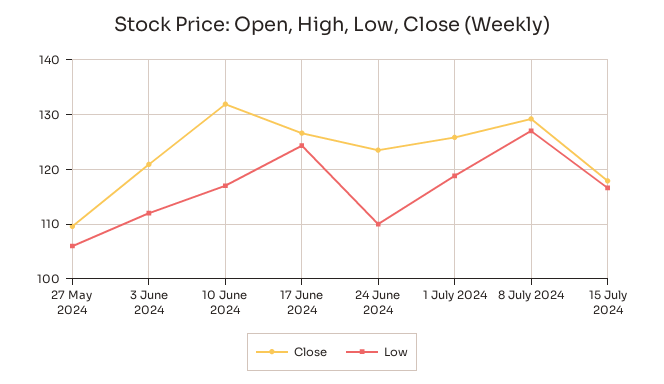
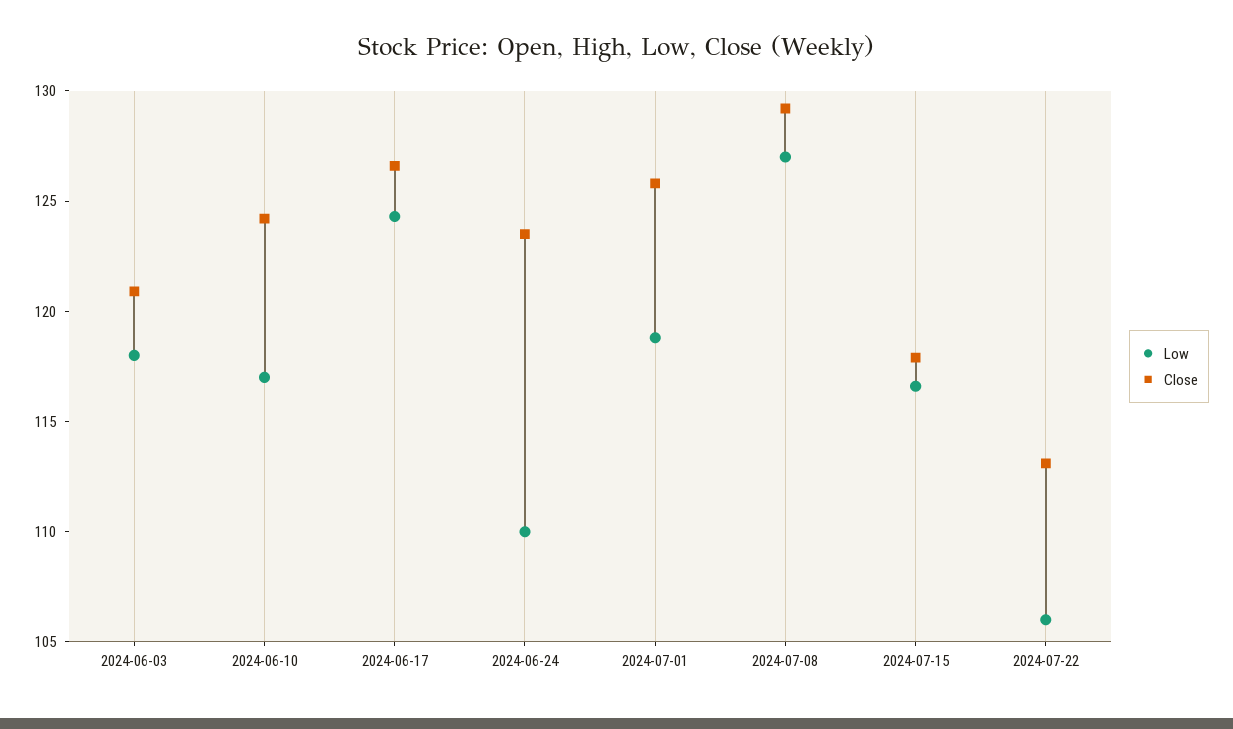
Close, 27 May 2024: 110 -> none
Low, 27 May 2024: 106 -> none
Low, 3 June 2024: 112 -> 118
Close, 10 June 2024: 132 -> 124
Low, 2024-07-22: none -> 106
Close, 2024-07-22: none -> 113

